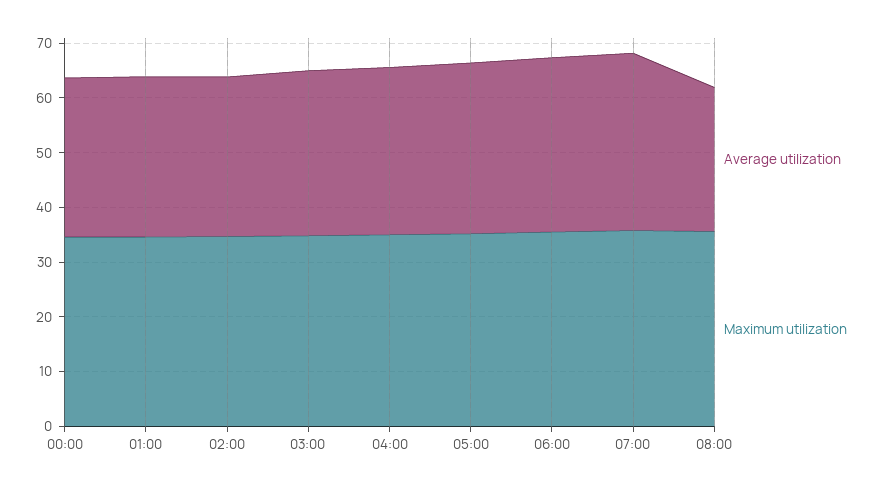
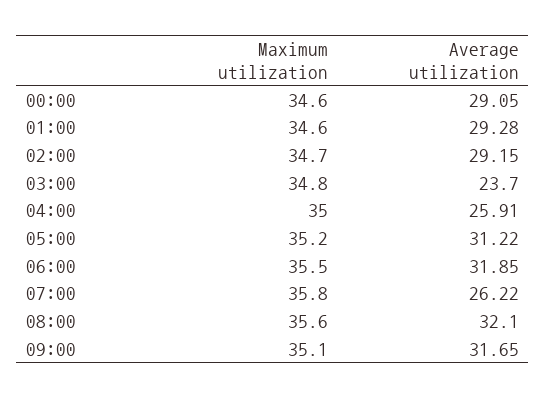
Average utilization, 03:00: 30 -> 23.7
Average utilization, 04:00: 30 -> 25.91
Average utilization, 07:00: 32 -> 26.22
Average utilization, 08:00: 26 -> 32.1
Maximum utilization, 09:00: none -> 35.1
Average utilization, 09:00: none -> 31.65

